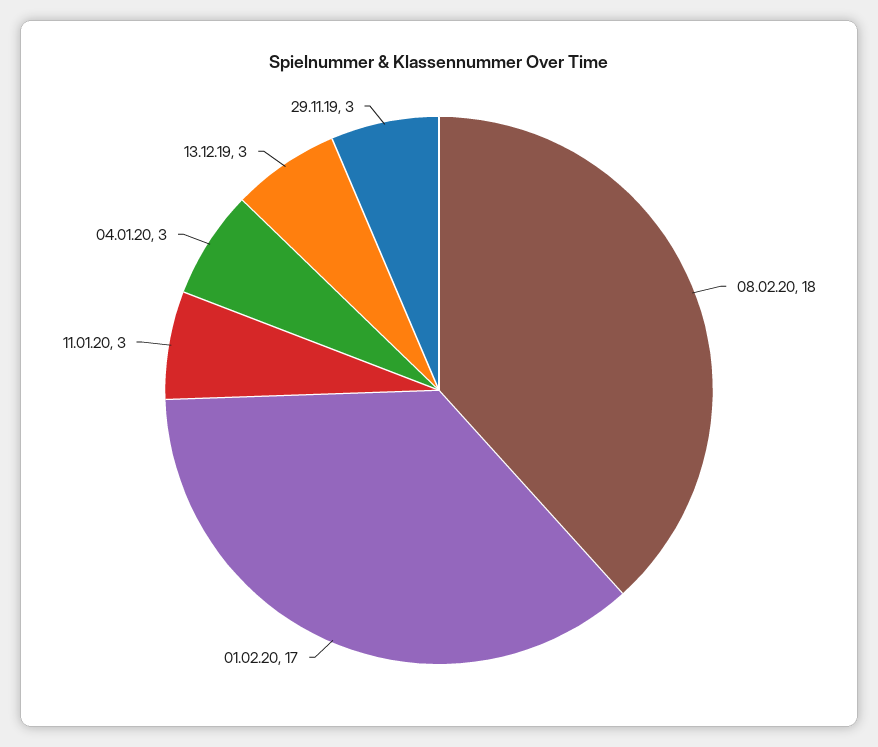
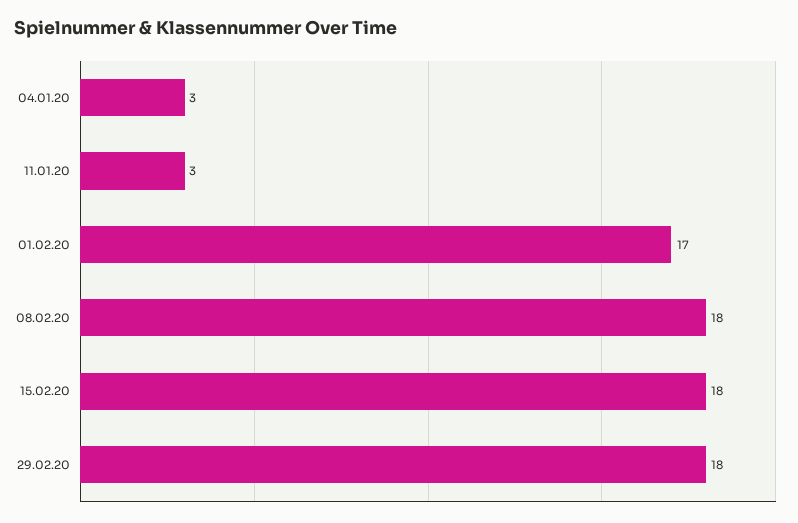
13.12.19: 3 -> none
29.11.19: 3 -> none
15.02.20: none -> 18
29.02.20: none -> 18

